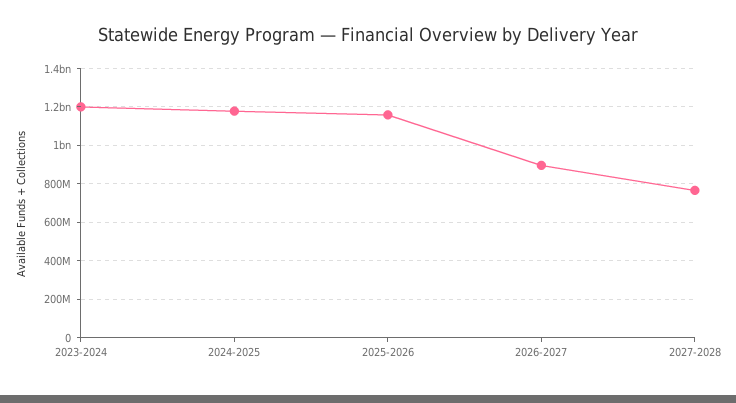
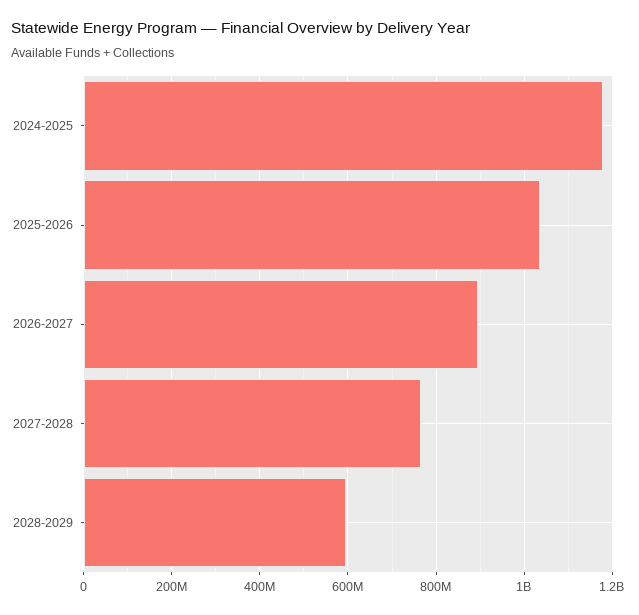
2023-2024: 1200000000 -> none
2025-2026: 1150000000 -> 1040000000
2028-2029: none -> 600000000

